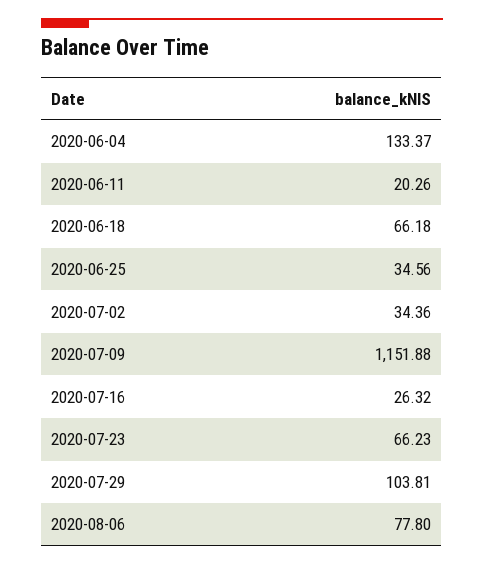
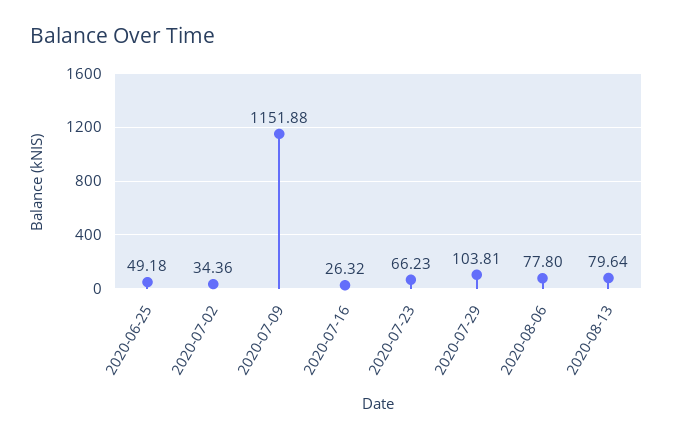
2020-06-04: 133.37 -> none
2020-06-11: 20.26 -> none
2020-06-18: 66.18 -> none
2020-06-25: 34.56 -> 49.18
2020-08-13: none -> 79.64

